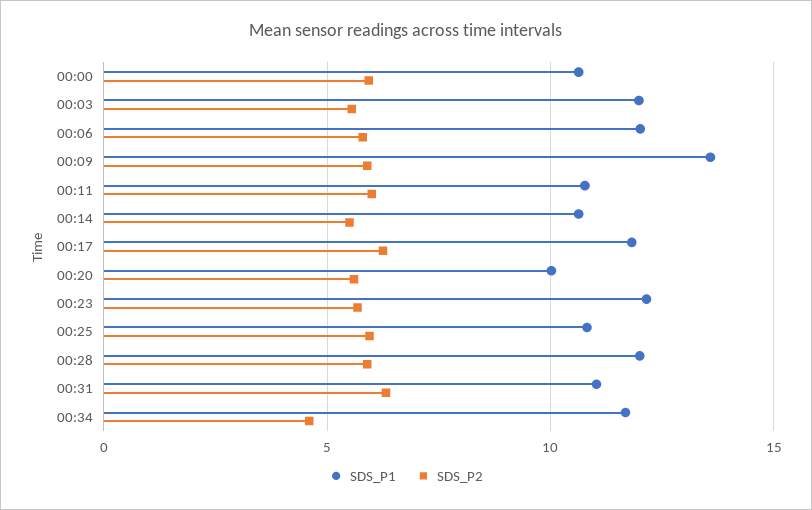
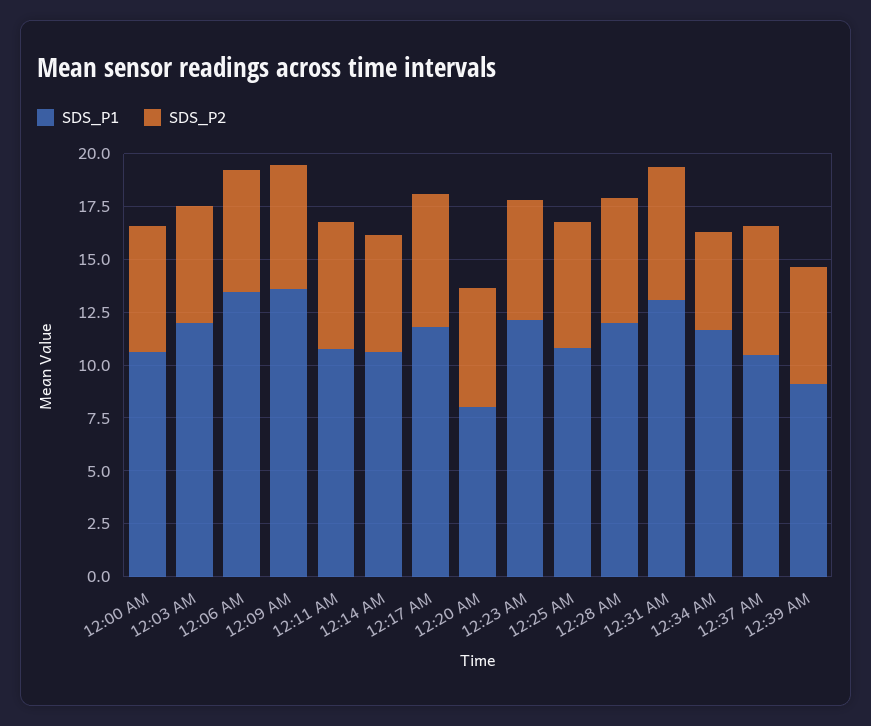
SDS_P1, 00:06: 12 -> 13.5
SDS_P1, 00:20: 10 -> 8
SDS_P1, 00:31: 11 -> 13
SDS_P1, 12:37 AM: none -> 10.5
SDS_P2, 12:37 AM: none -> 6
SDS_P1, 12:39 AM: none -> 9
SDS_P2, 12:39 AM: none -> 5.5

